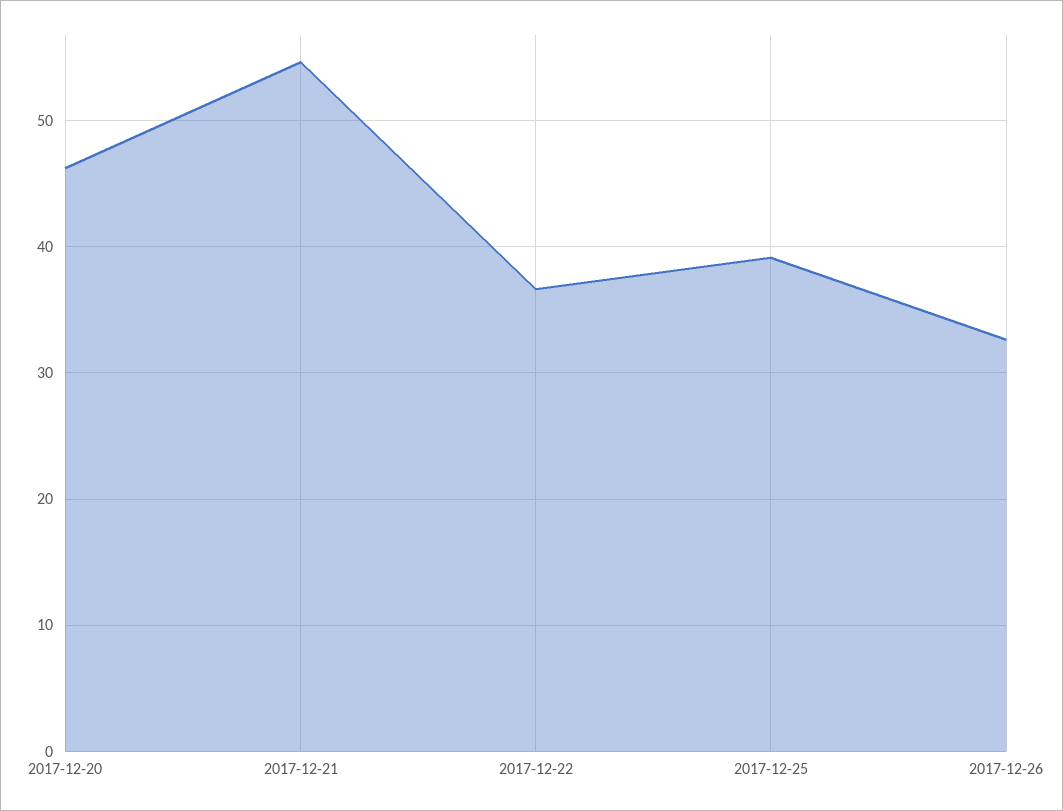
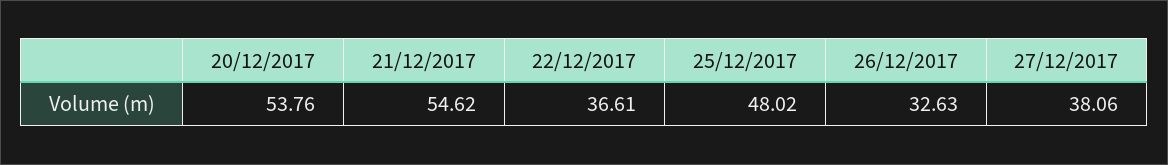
2017-12-20: 46 -> 53.76
2017-12-25: 39 -> 48.02
27/12/2017: none -> 38.06

